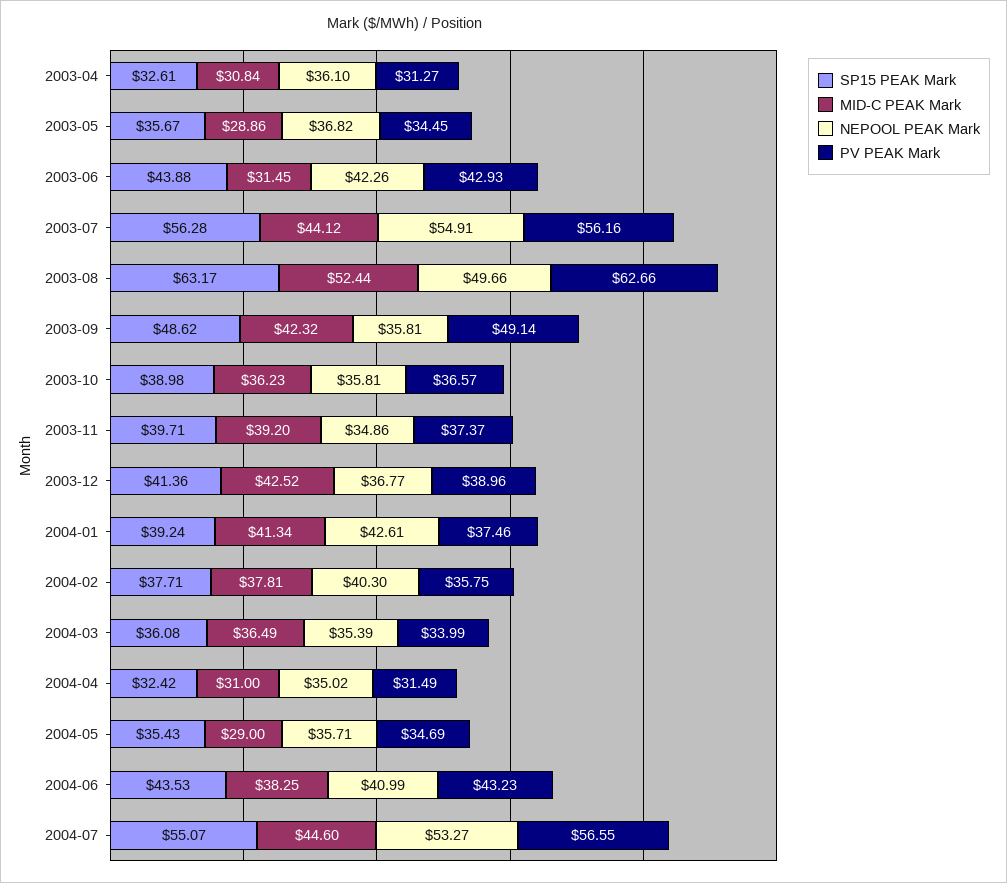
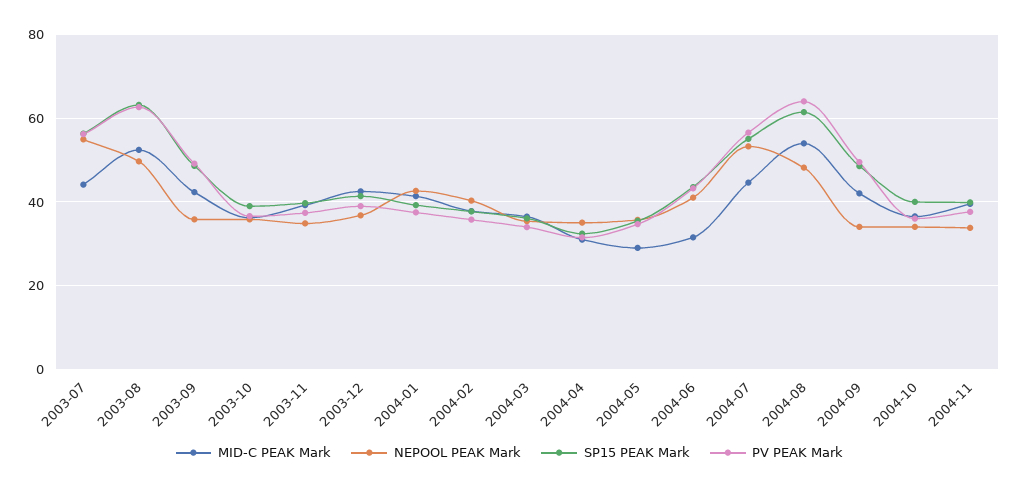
SP15 PEAK Mark, 2003-04: 32.61 -> none
MID-C PEAK Mark, 2003-04: 30.84 -> none
NEPOOL PEAK Mark, 2003-04: 36.1 -> none
PV PEAK Mark, 2003-04: 31.27 -> none
SP15 PEAK Mark, 2003-05: 35.67 -> none
MID-C PEAK Mark, 2003-05: 28.86 -> none
NEPOOL PEAK Mark, 2003-05: 36.82 -> none
PV PEAK Mark, 2003-05: 34.45 -> none
SP15 PEAK Mark, 2003-06: 43.88 -> none
MID-C PEAK Mark, 2003-06: 31.45 -> none
NEPOOL PEAK Mark, 2003-06: 42.26 -> none
PV PEAK Mark, 2003-06: 42.93 -> none
MID-C PEAK Mark, 2004-06: 38.25 -> 32
MID-C PEAK Mark, 2004-08: none -> 54
NEPOOL PEAK Mark, 2004-08: none -> 48
SP15 PEAK Mark, 2004-08: none -> 62
PV PEAK Mark, 2004-08: none -> 64
MID-C PEAK Mark, 2004-09: none -> 42
NEPOOL PEAK Mark, 2004-09: none -> 34
SP15 PEAK Mark, 2004-09: none -> 48
PV PEAK Mark, 2004-09: none -> 50
MID-C PEAK Mark, 2004-10: none -> 36
NEPOOL PEAK Mark, 2004-10: none -> 34
SP15 PEAK Mark, 2004-10: none -> 40
PV PEAK Mark, 2004-10: none -> 36
MID-C PEAK Mark, 2004-11: none -> 40
NEPOOL PEAK Mark, 2004-11: none -> 34
SP15 PEAK Mark, 2004-11: none -> 40
PV PEAK Mark, 2004-11: none -> 38

